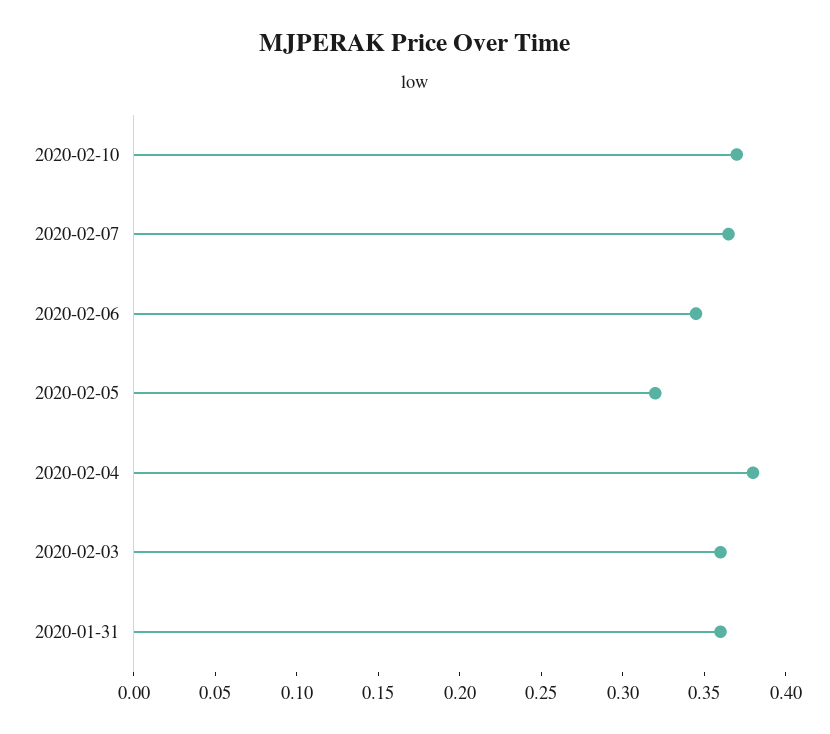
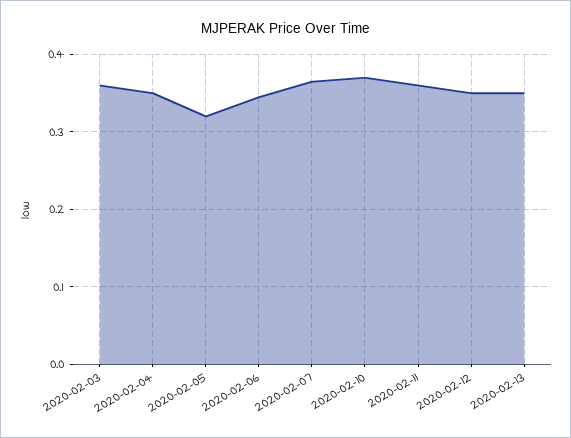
2020-02-04: 0.38 -> 0.35
2020-01-31: 0.36 -> none
2020-02-11: none -> 0.36
2020-02-12: none -> 0.35
2020-02-13: none -> 0.35

